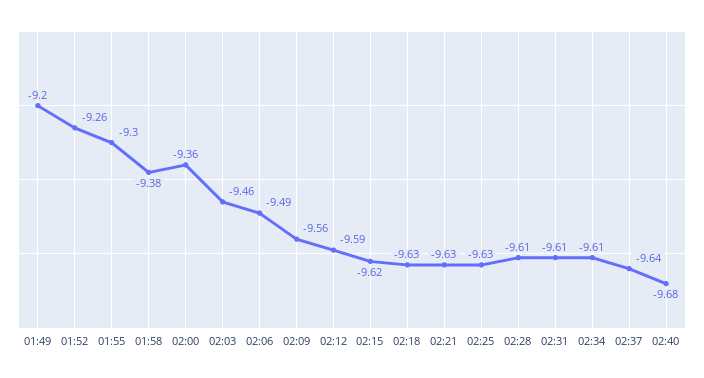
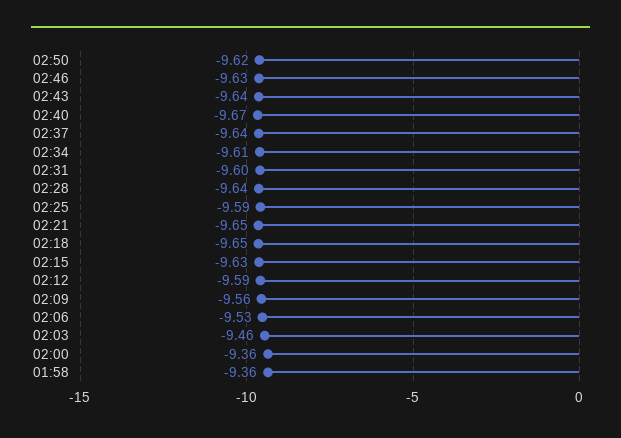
01:49: -9.2 -> none
01:52: -9.26 -> none
01:55: -9.3 -> none
01:58: -9.38 -> -9.36
02:06: -9.49 -> -9.53
02:15: -9.62 -> -9.63
02:18: -9.63 -> -9.65
02:21: -9.63 -> -9.65
02:25: -9.63 -> -9.59
02:28: -9.61 -> -9.64
02:31: -9.61 -> -9.6
02:40: -9.68 -> -9.67
02:50: none -> -9.62
02:46: none -> -9.63
02:43: none -> -9.64

